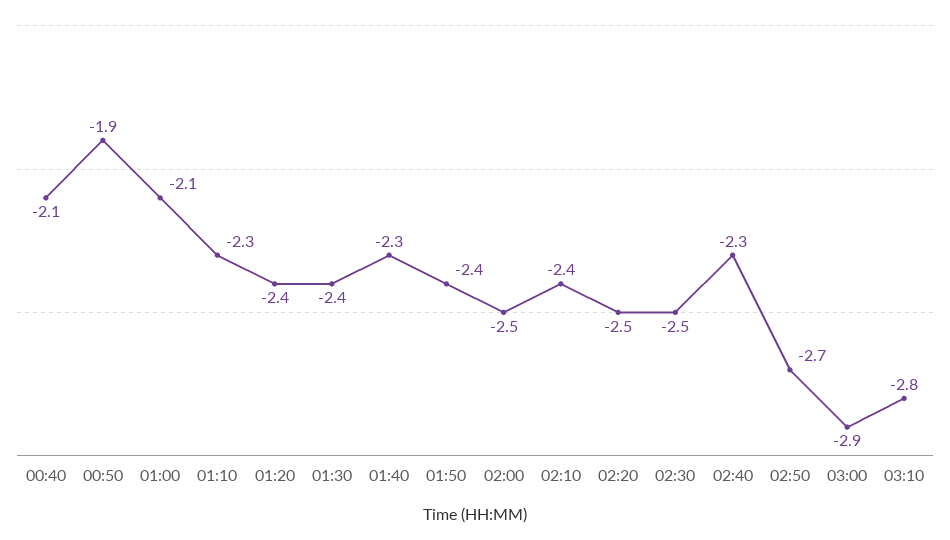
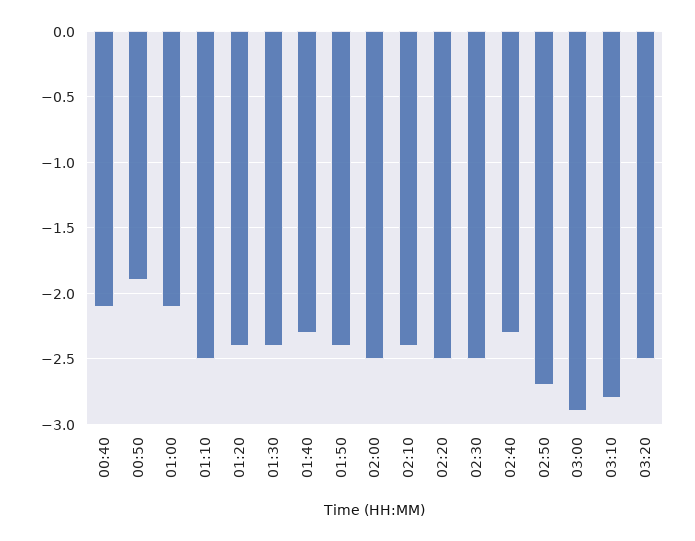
01:10: -2.3 -> -2.5
03:20: none -> -2.5

